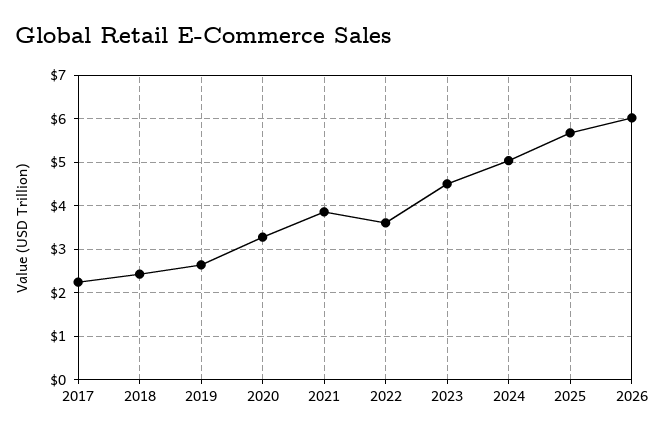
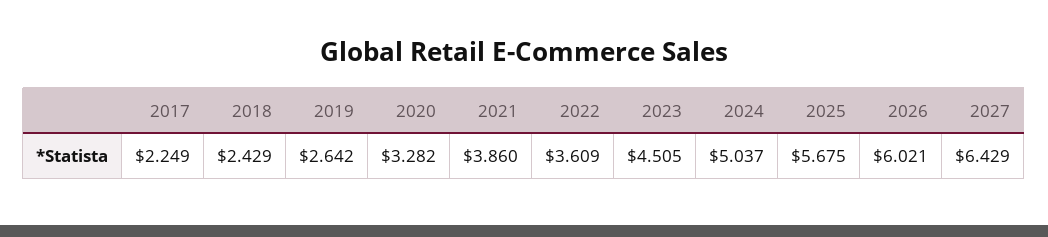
2027: none -> 6.429

